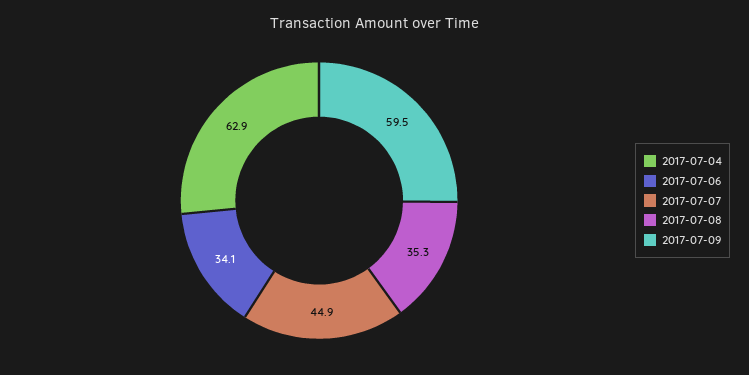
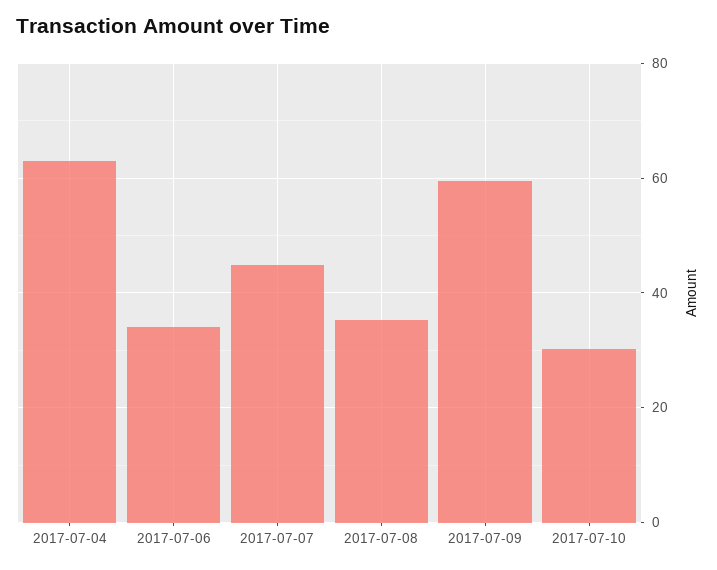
2017-07-10: none -> 30

